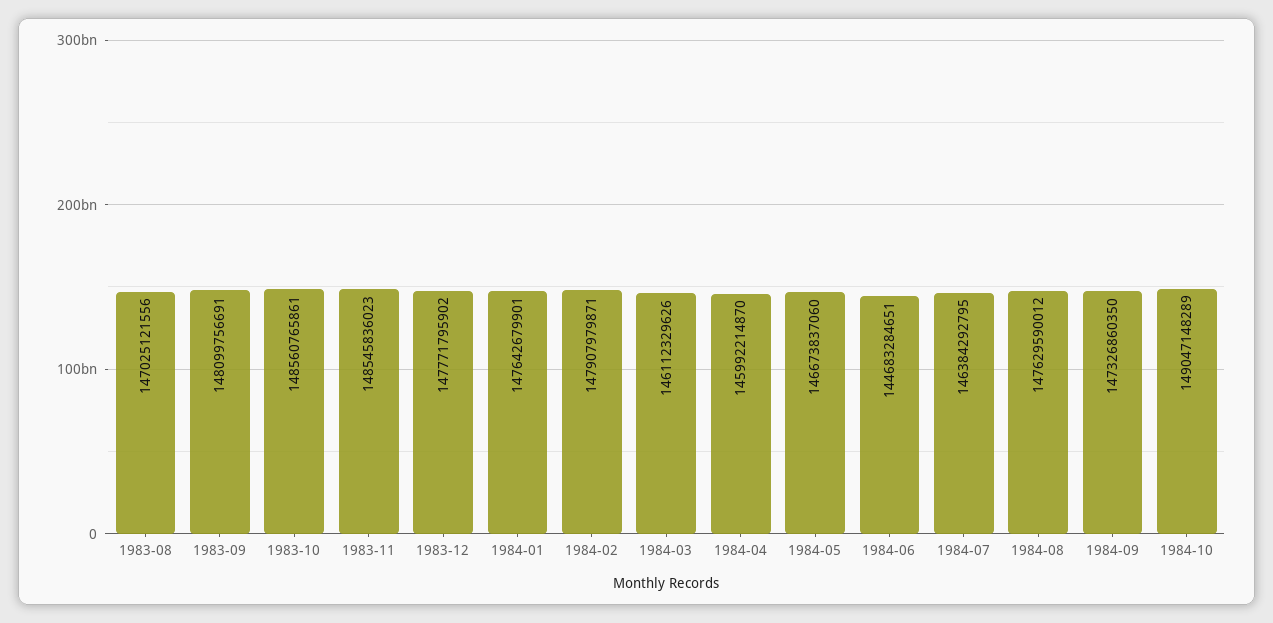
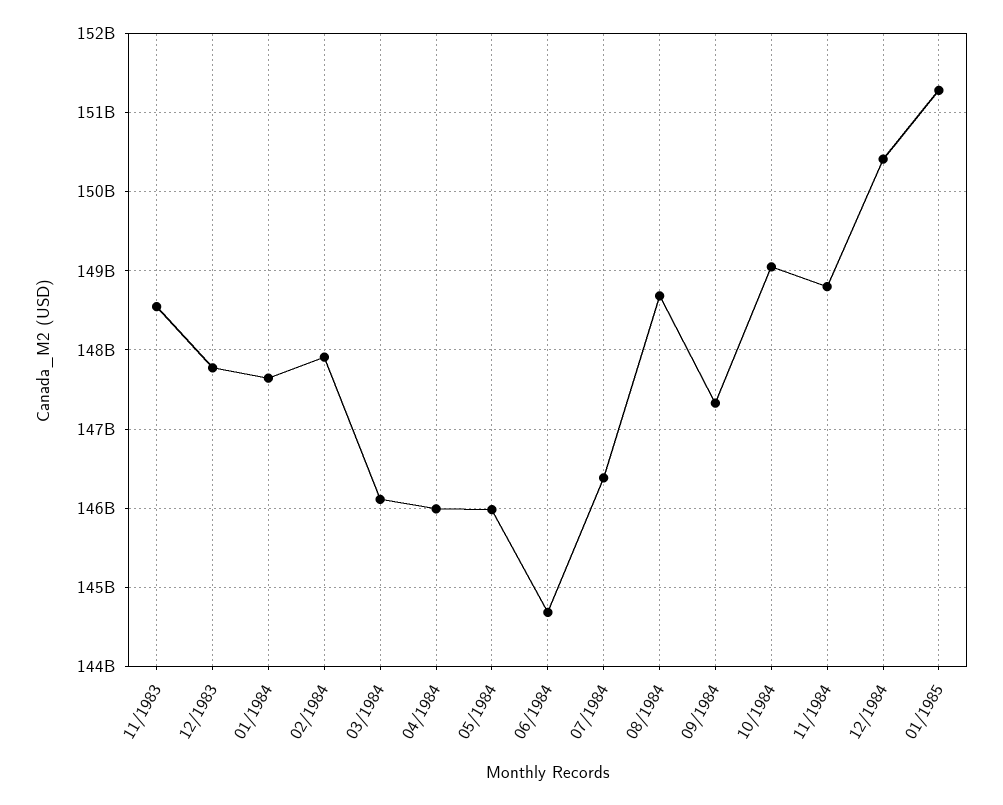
1983-08: 147025121556 -> none
1983-09: 148099756691 -> none
1983-10: 148560765861 -> none
1984-05: 146673837060 -> 146000000000
1984-08: 147629590012 -> 148700000000
11/1984: none -> 148800000000
12/1984: none -> 150400000000
01/1985: none -> 151300000000

